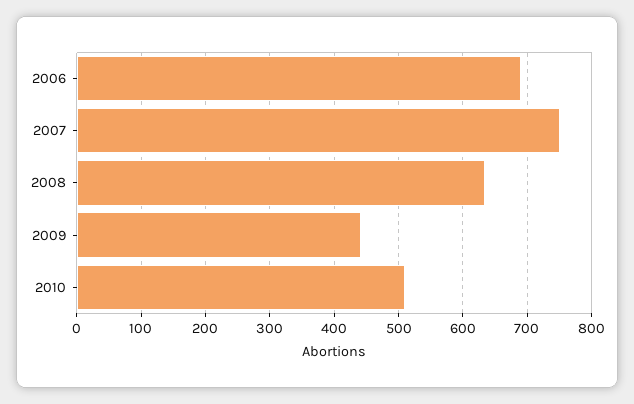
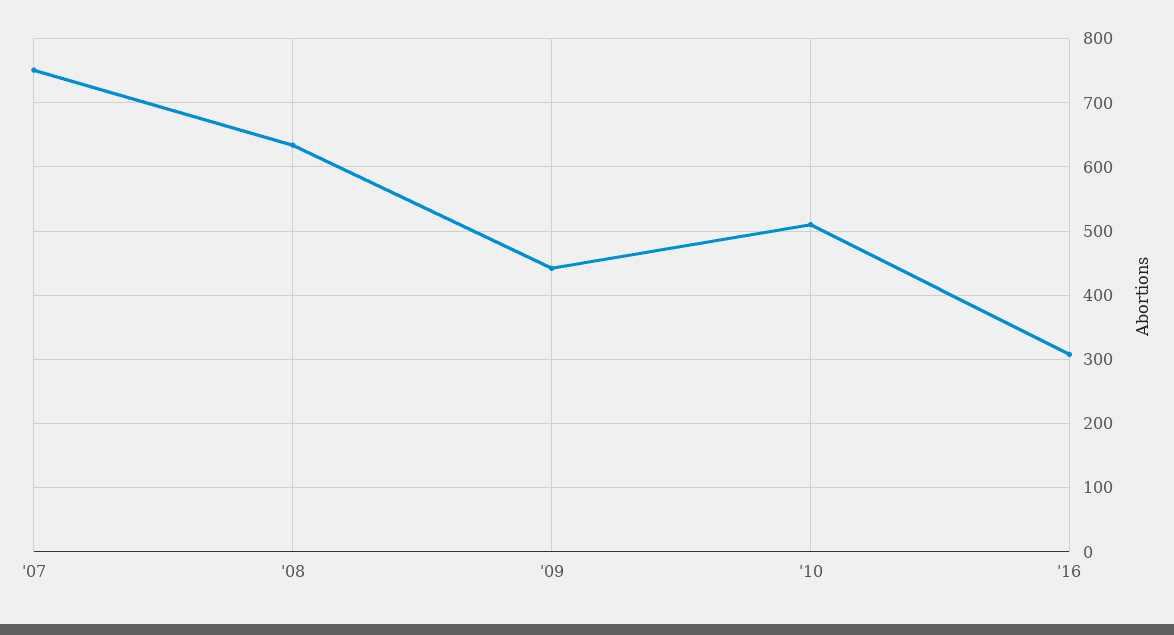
2006: 690 -> none
'16: none -> 310

